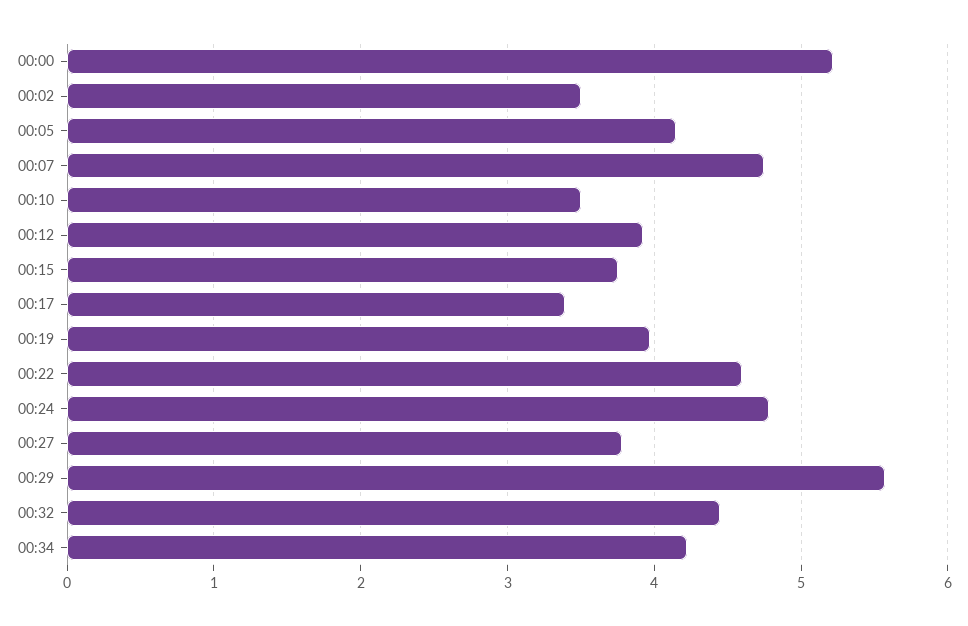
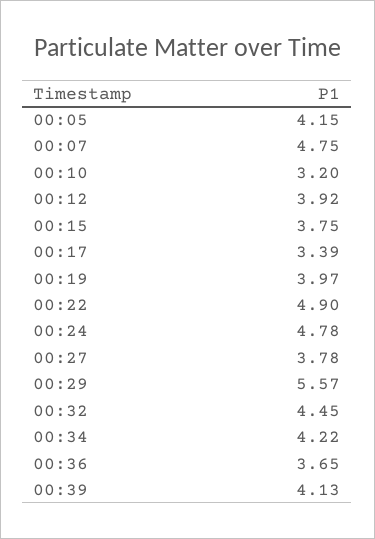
00:00: 5.2 -> none
00:02: 3.5 -> none
00:10: 3.5 -> 3.2
00:22: 4.6 -> 4.9
00:36: none -> 3.65
00:39: none -> 4.13

